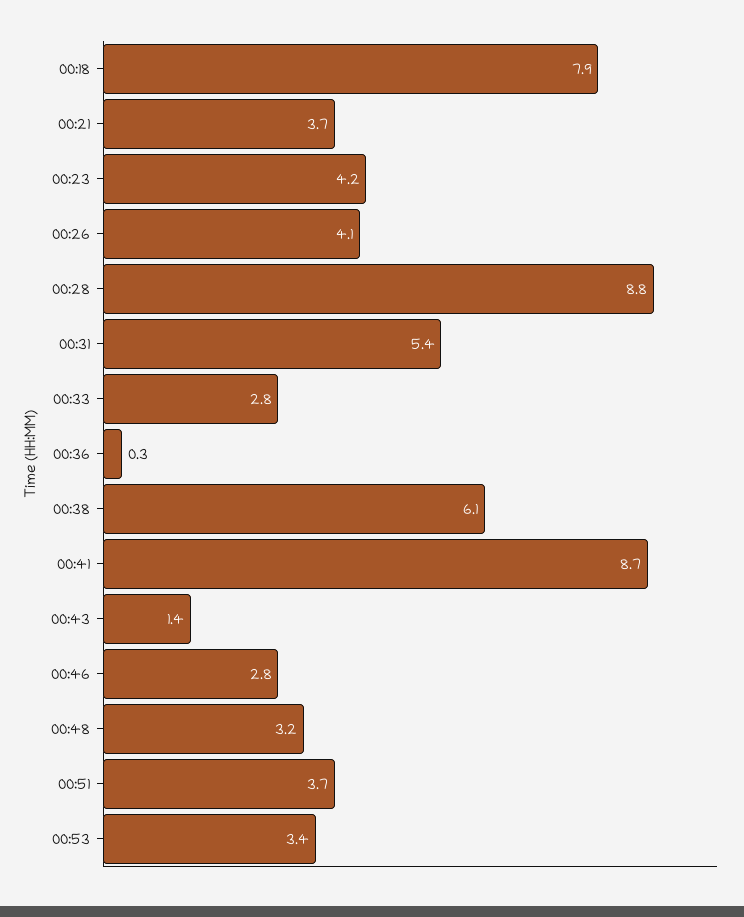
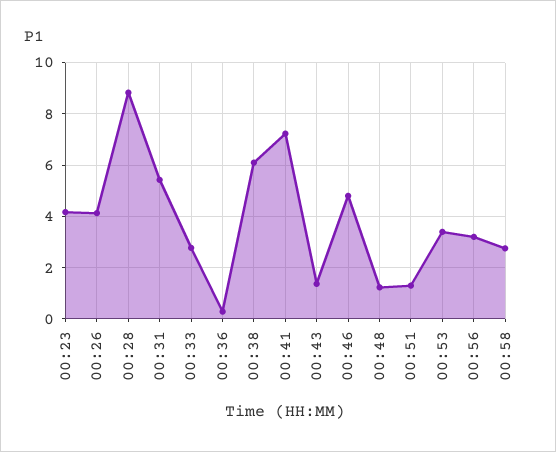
00:18: 7.9 -> none
00:21: 3.7 -> none
00:41: 8.7 -> 7.25
00:46: 2.8 -> 4.75
00:48: 3.2 -> 1.25
00:51: 3.7 -> 1.25
00:56: none -> 3.25
00:58: none -> 2.75

